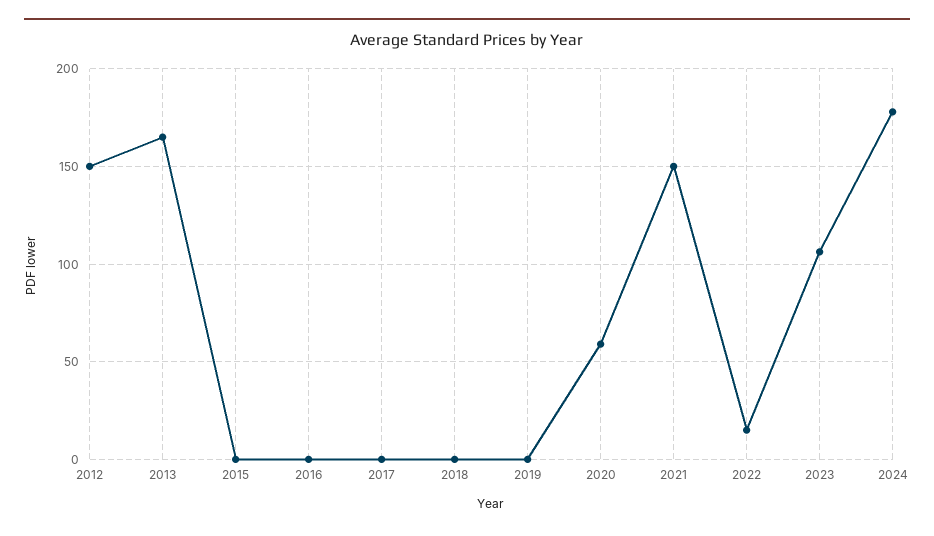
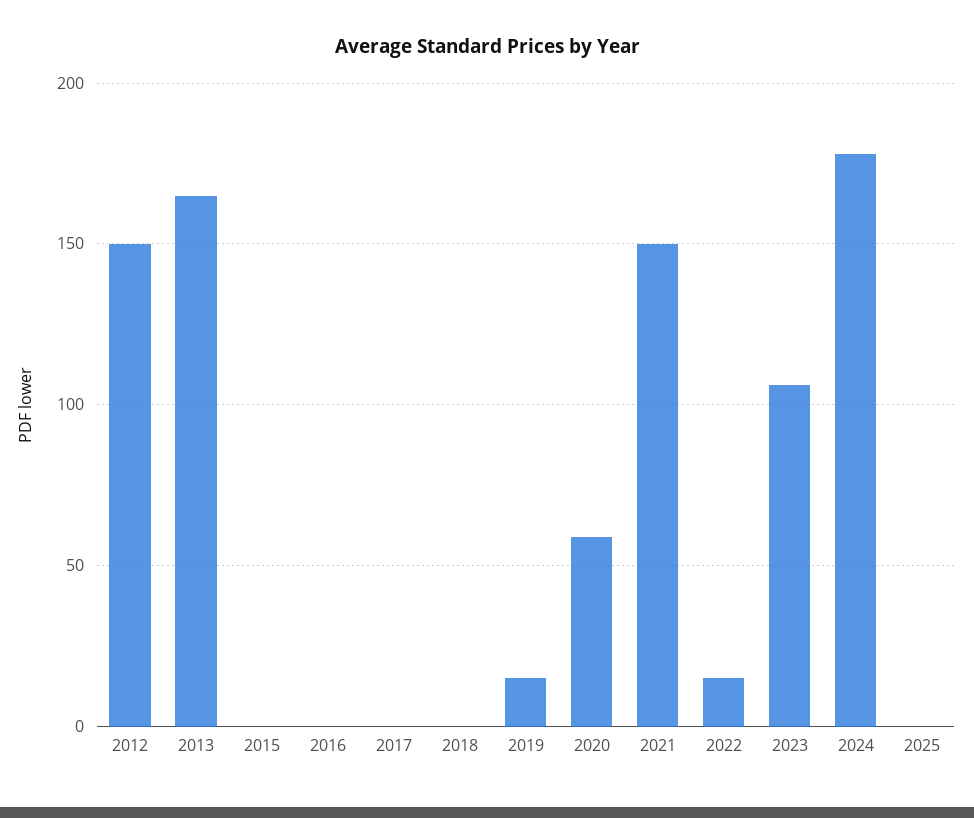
2019: 0 -> 15
2025: none -> 0

